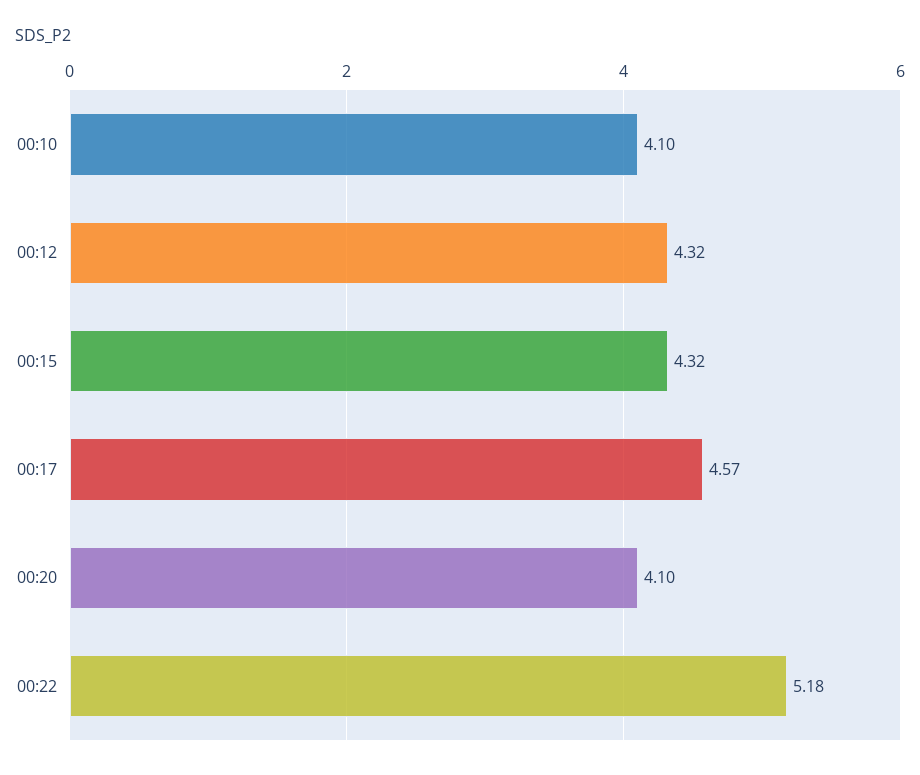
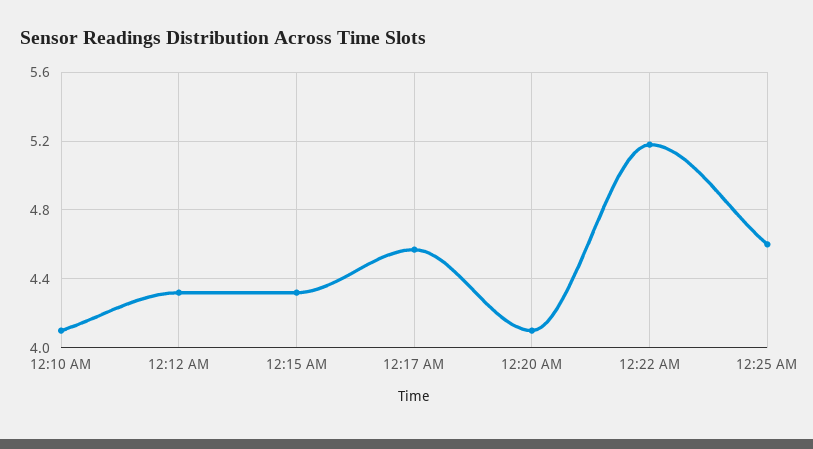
12:25 AM: none -> 4.6

